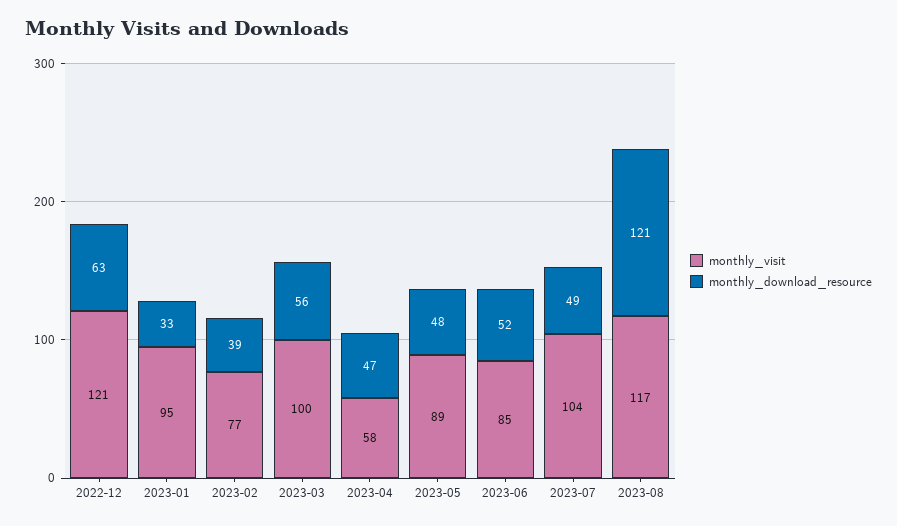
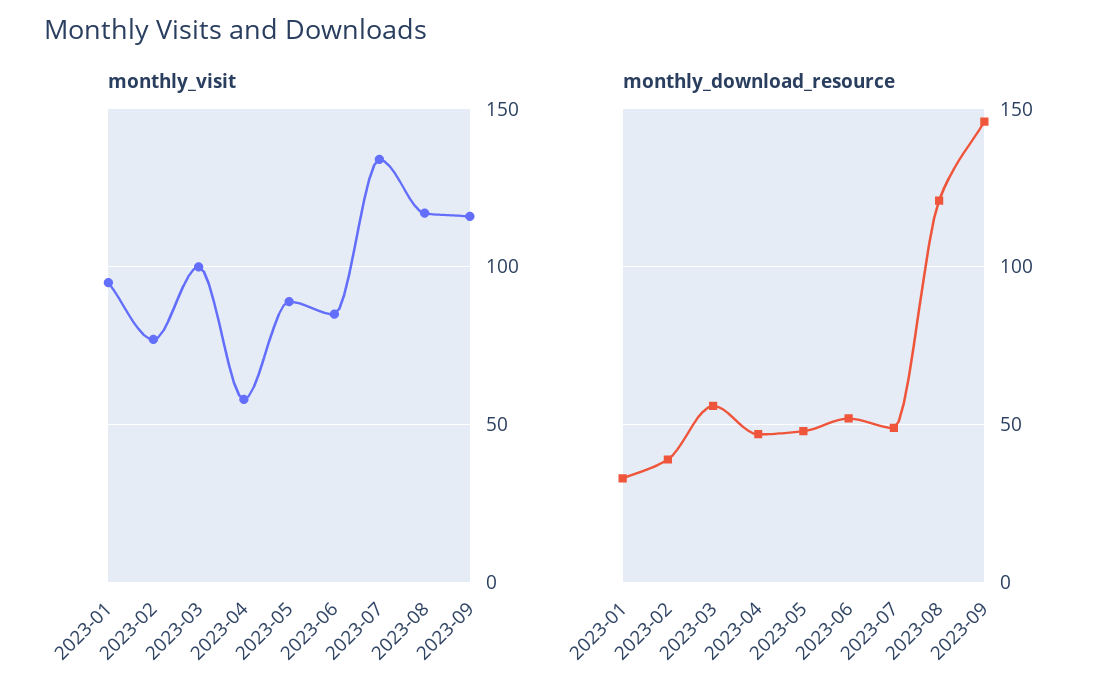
monthly_visit, 2022-12: 121 -> none
monthly_download_resource, 2022-12: 63 -> none
monthly_visit, 2023-07: 104 -> 135
monthly_visit, 2023-09: none -> 115
monthly_download_resource, 2023-09: none -> 145

